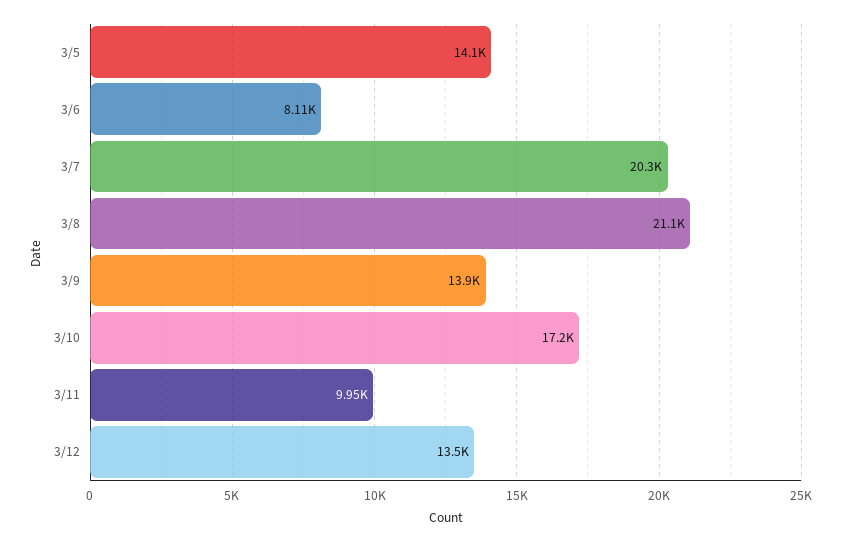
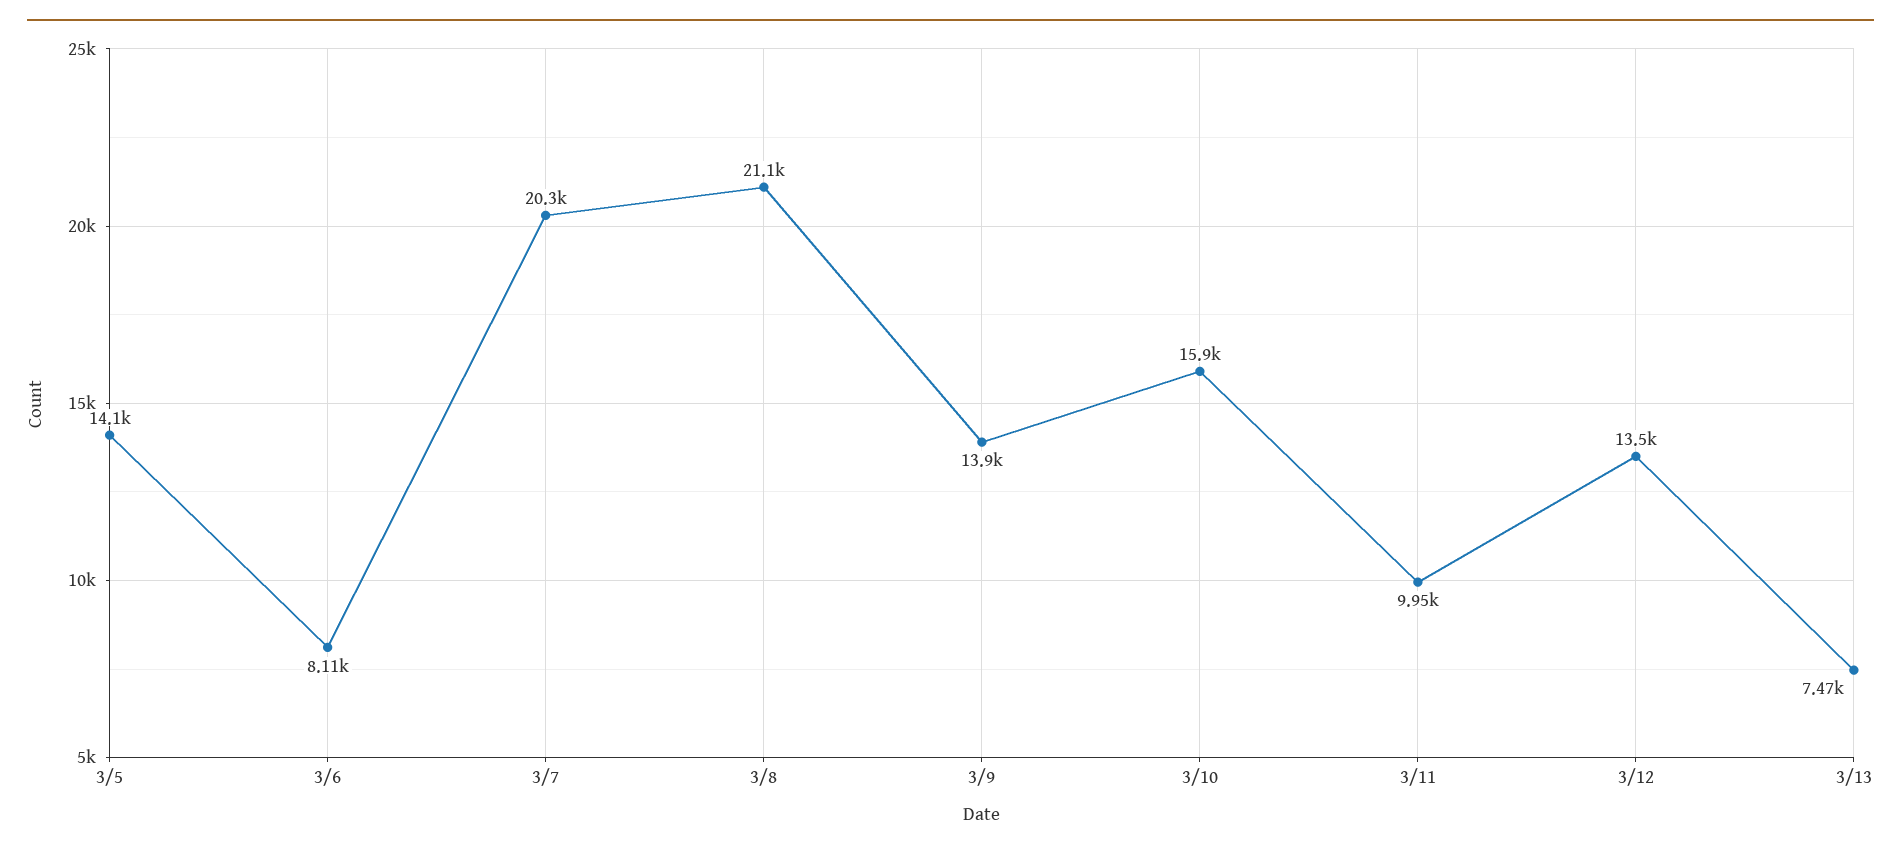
3/10: 17200 -> 15900
3/13: none -> 7470

